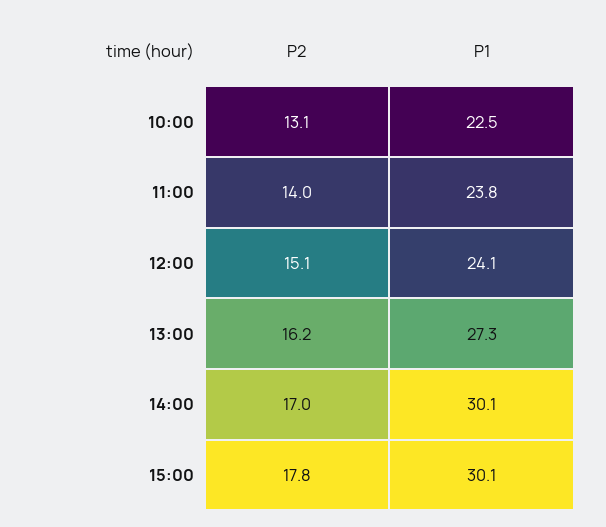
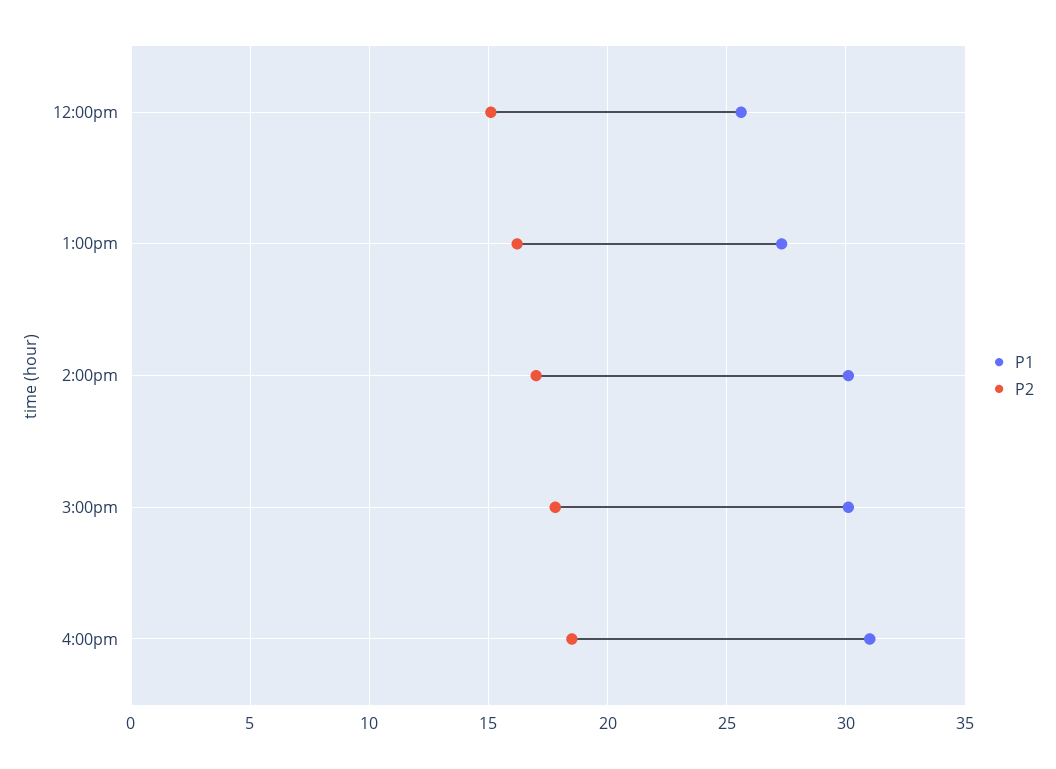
P2, 10:00: 13.1 -> none
P1, 10:00: 22.5 -> none
P2, 11:00: 14 -> none
P1, 11:00: 23.8 -> none
P1, 12:00: 24.1 -> 25.5
P1, 4:00pm: none -> 31
P2, 4:00pm: none -> 18.5

